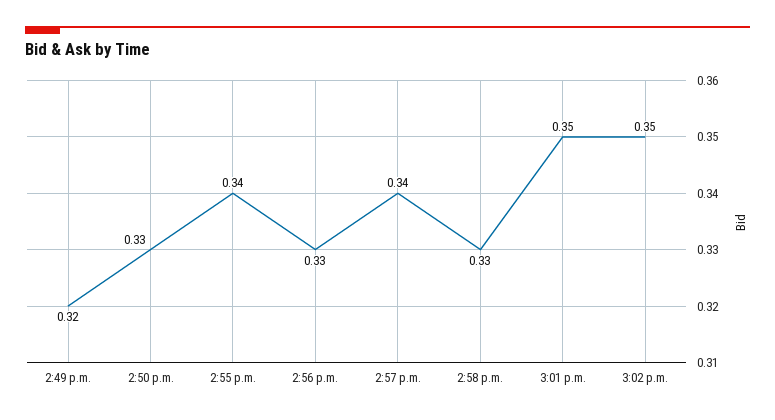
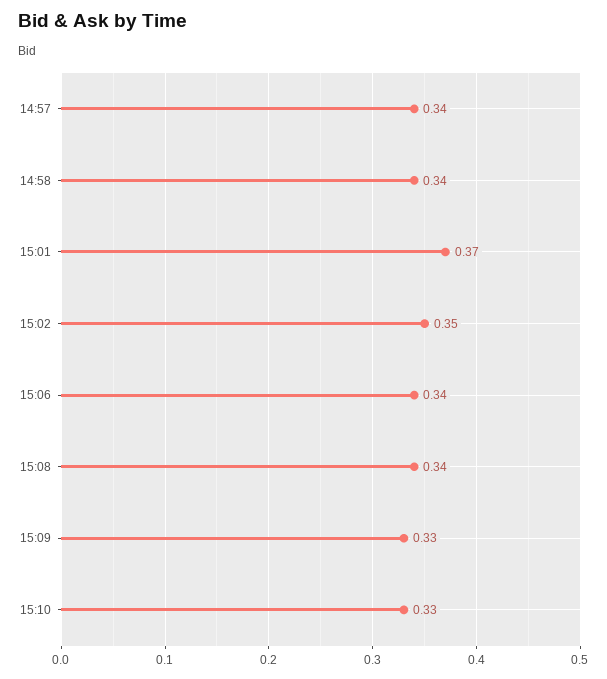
2:49 p.m.: 0.32 -> none
2:50 p.m.: 0.33 -> none
2:55 p.m.: 0.34 -> none
2:56 p.m.: 0.33 -> none
2:58 p.m.: 0.33 -> 0.34
3:01 p.m.: 0.35 -> 0.37
15:06: none -> 0.34
15:08: none -> 0.34
15:09: none -> 0.33
15:10: none -> 0.33

